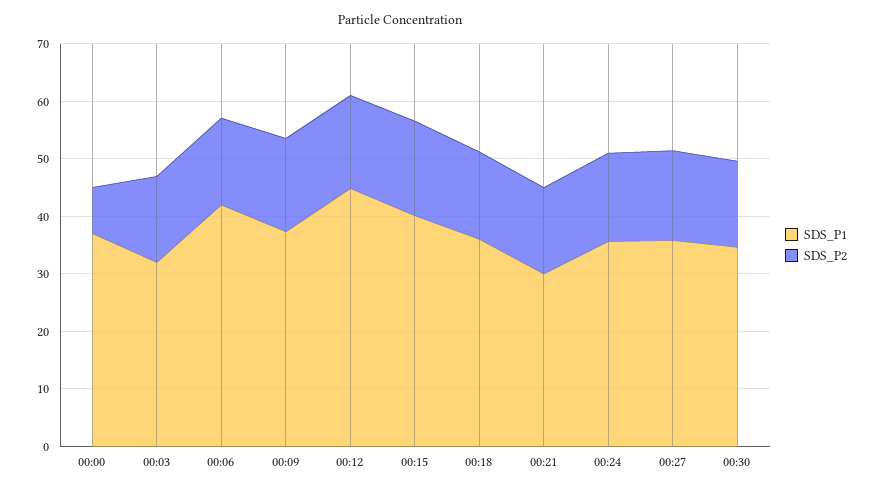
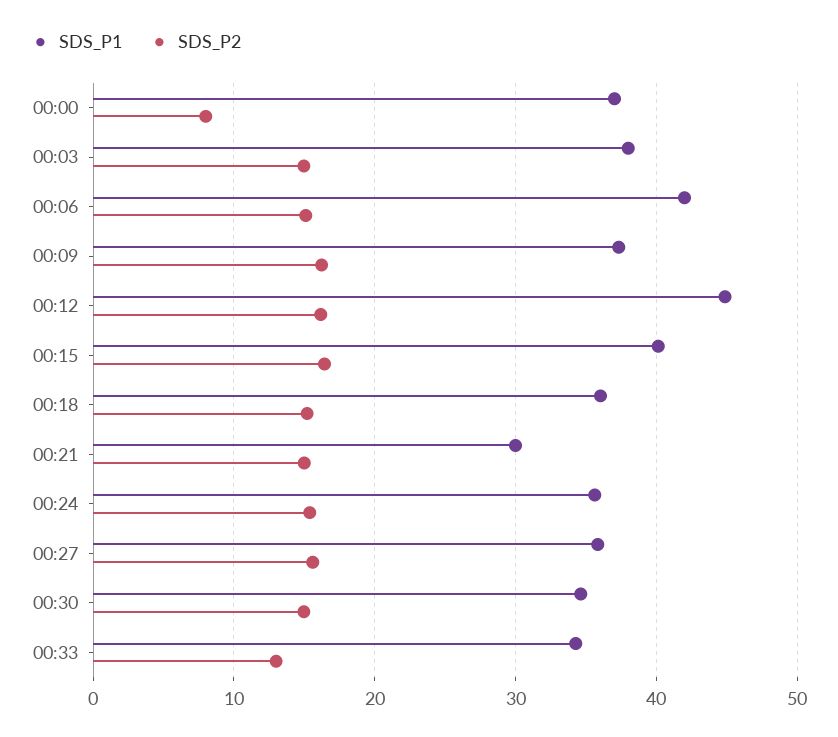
SDS_P1, 00:03: 32 -> 38
SDS_P1, 00:33: none -> 34
SDS_P2, 00:33: none -> 13

